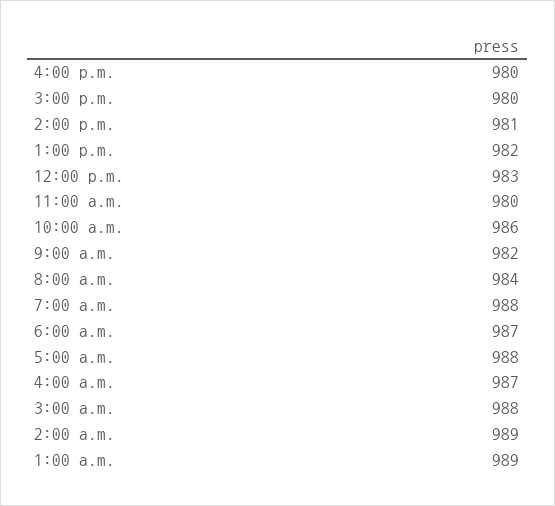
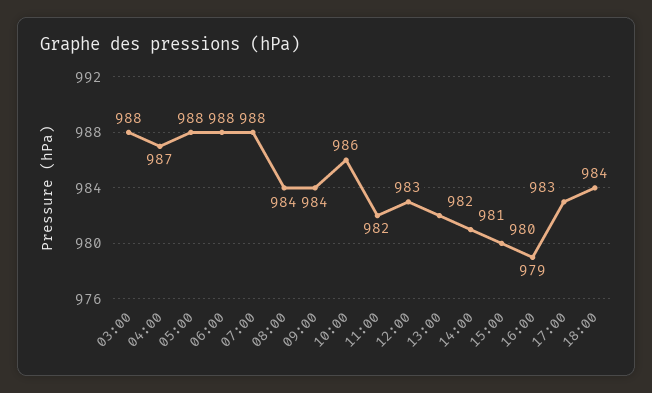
4:00 p.m.: 980 -> 979
11:00 a.m.: 980 -> 982
9:00 a.m.: 982 -> 984
6:00 a.m.: 987 -> 988
2:00 a.m.: 989 -> none
1:00 a.m.: 989 -> none
17:00: none -> 983
18:00: none -> 984

